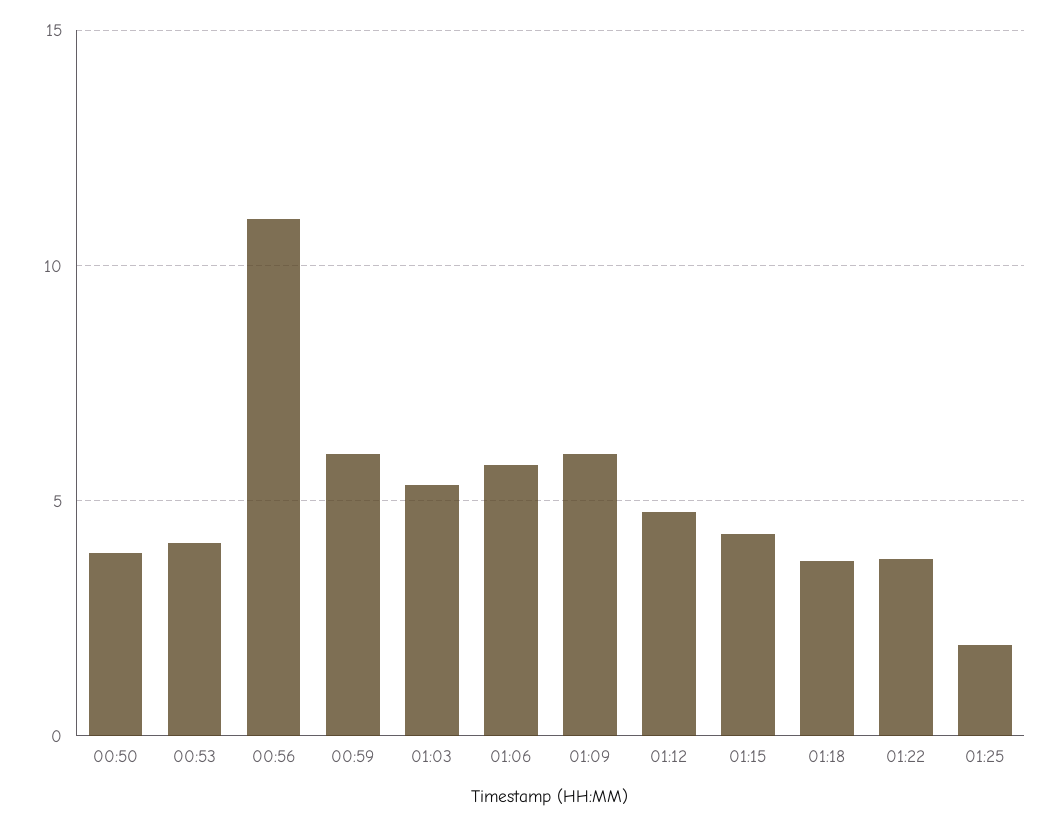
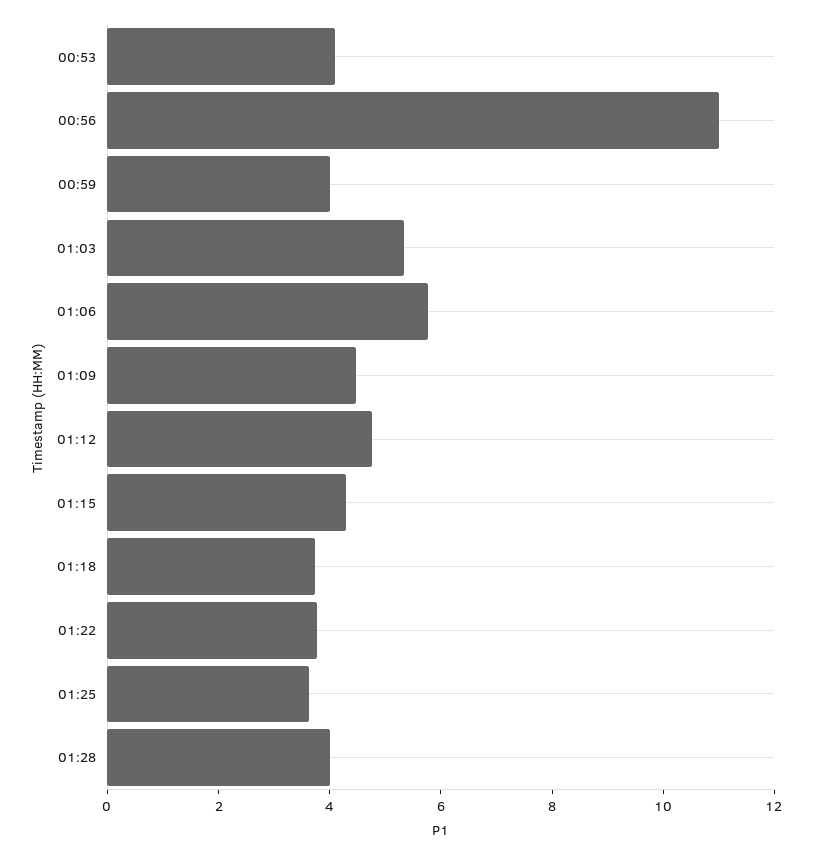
00:50: 4 -> none
00:59: 6 -> 4
01:09: 6 -> 4.5
01:25: 2 -> 3.5
01:28: none -> 4

